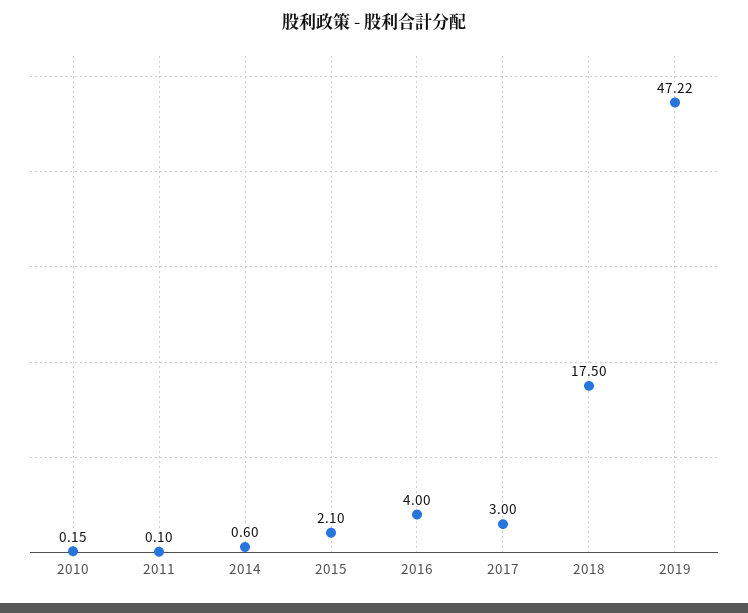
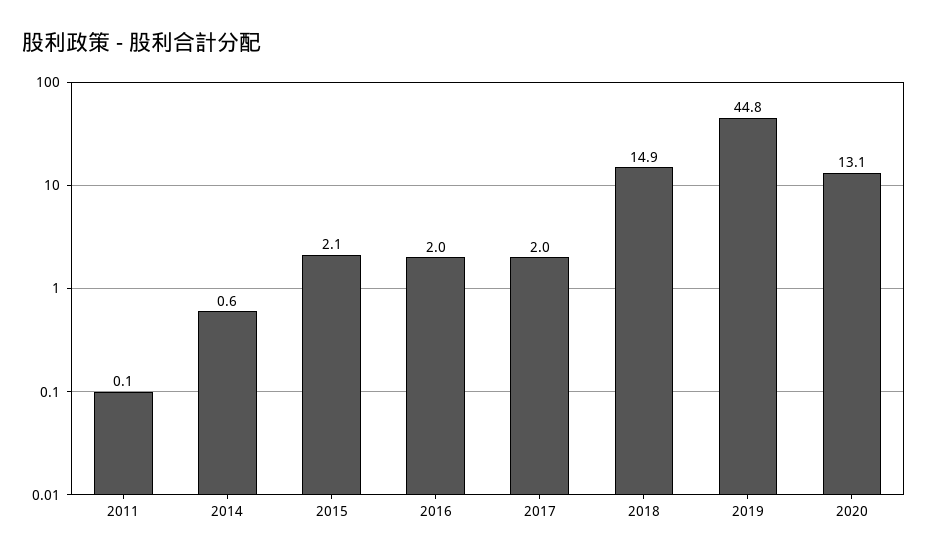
2010: 0.15 -> none
2016: 4 -> 2
2017: 3 -> 2
2018: 17.5 -> 14.9
2019: 47.22 -> 44.8
2020: none -> 13.1

